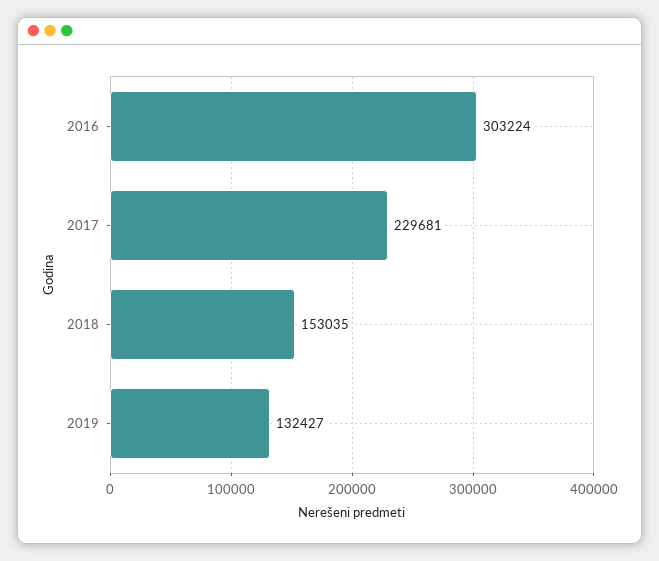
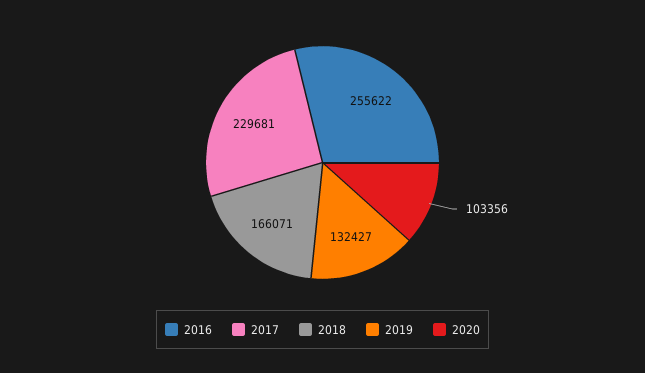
2016: 303224 -> 255622
2018: 153035 -> 166071
2020: none -> 103356

